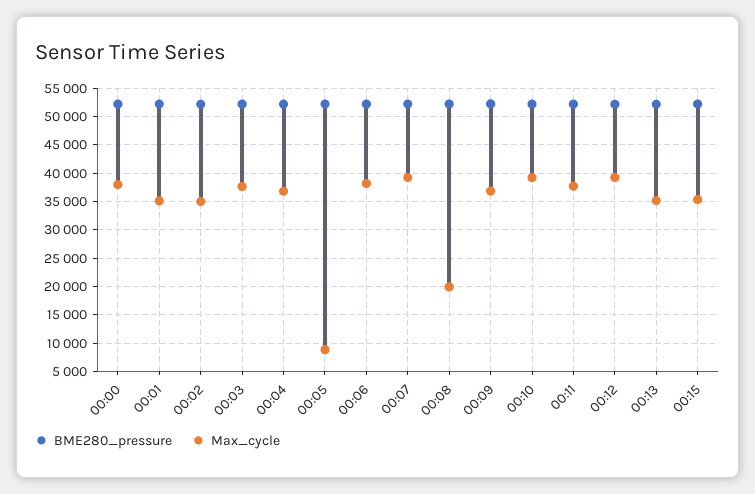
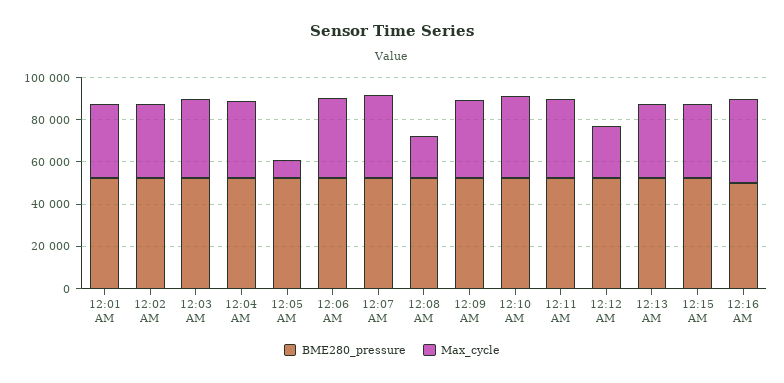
BME280_pressure, 00:00: 52500 -> none
Max_cycle, 00:00: 37500 -> none
Max_cycle, 00:12: 40000 -> 25000
BME280_pressure, 12:16 AM: none -> 50000
Max_cycle, 12:16 AM: none -> 40000

